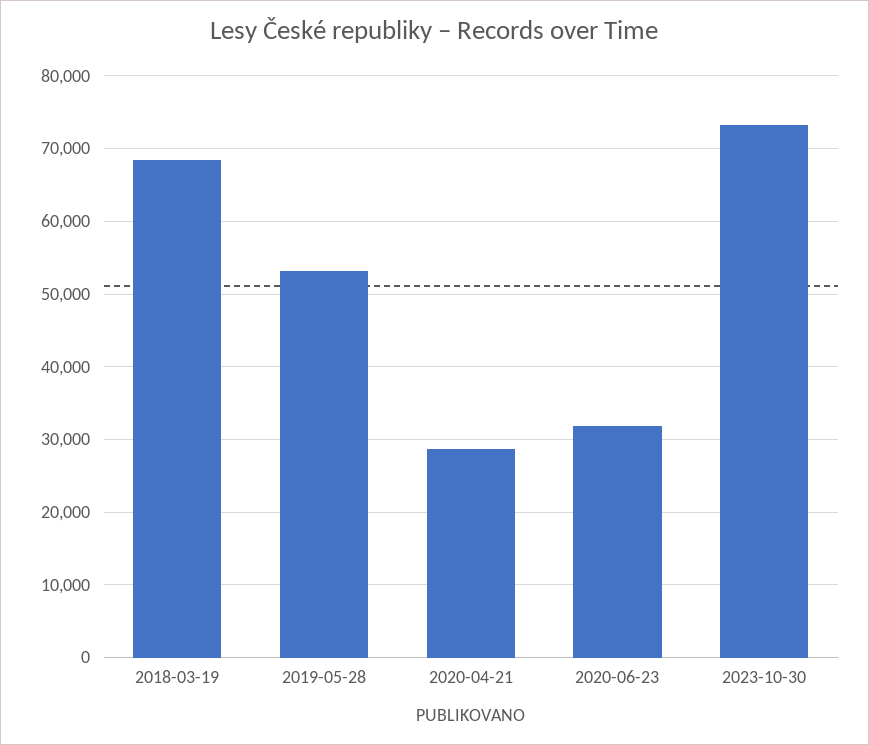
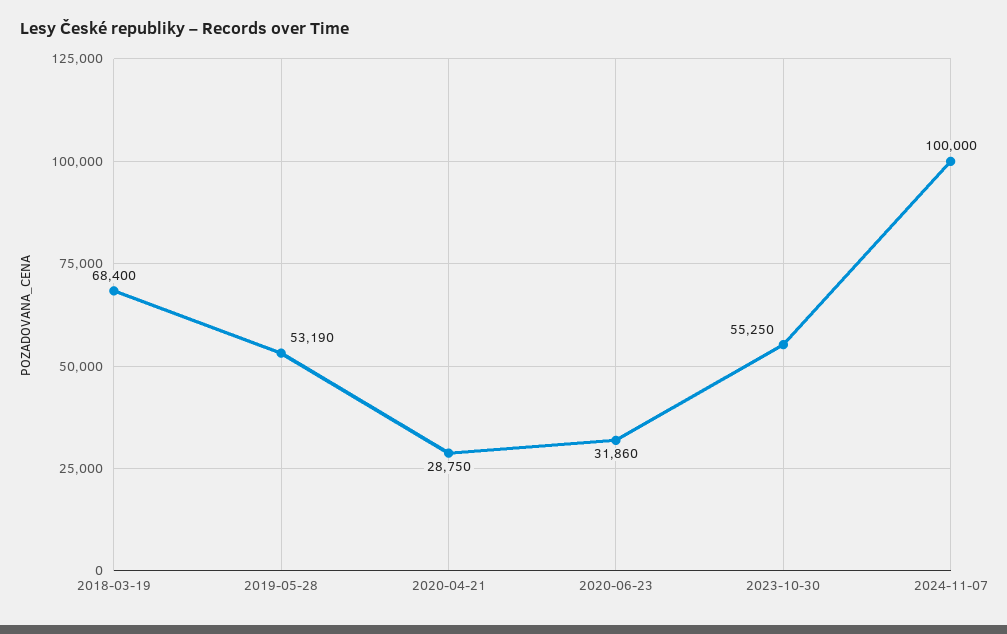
2023-10-30: 73000 -> 55250
2024-11-07: none -> 100000

